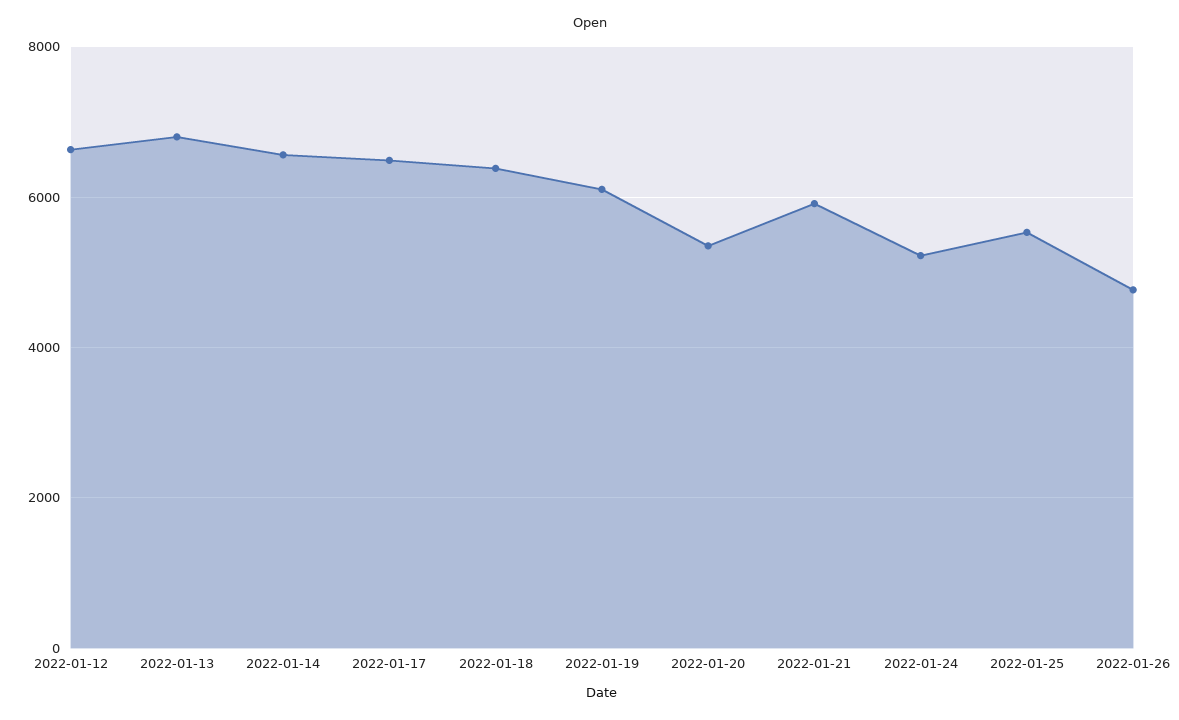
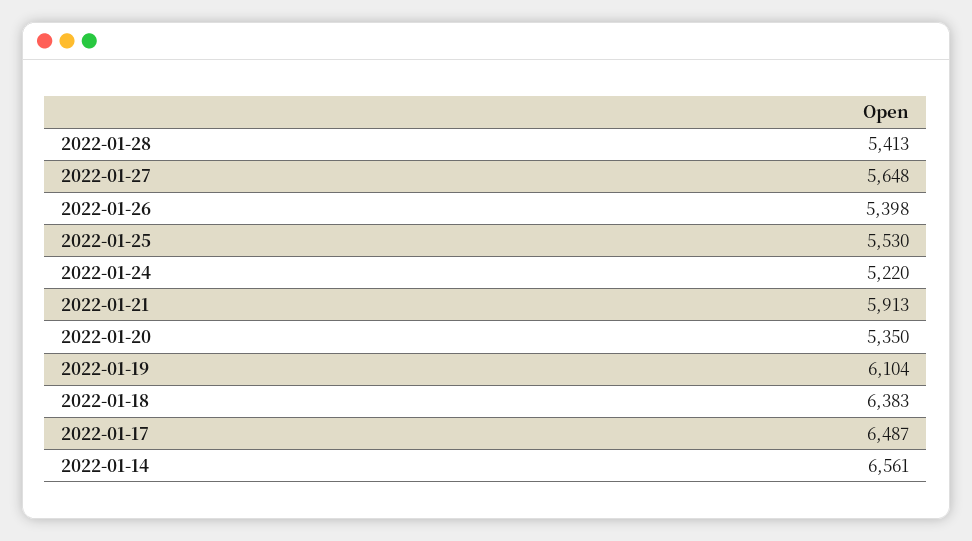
2022-01-12: 6600 -> none
2022-01-13: 6800 -> none
2022-01-26: 4800 -> 5398
2022-01-28: none -> 5413
2022-01-27: none -> 5648

